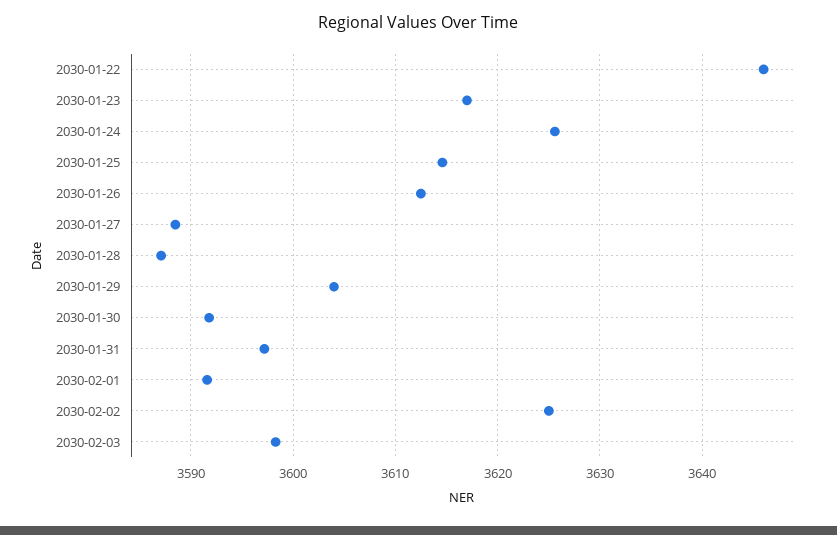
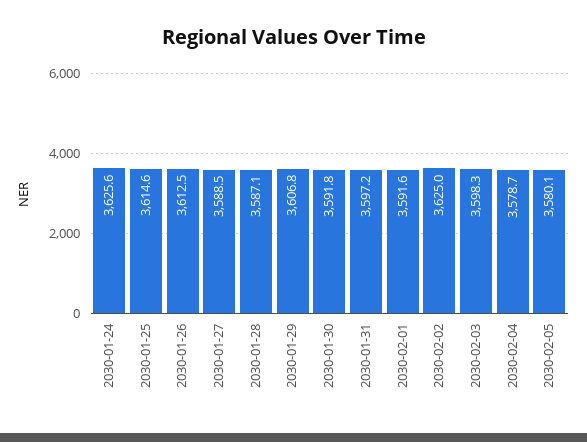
2030-01-22: 3646 -> none
2030-01-23: 3617 -> none
2030-01-29: 3604 -> 3606.8
2030-02-04: none -> 3578.7
2030-02-05: none -> 3580.1

